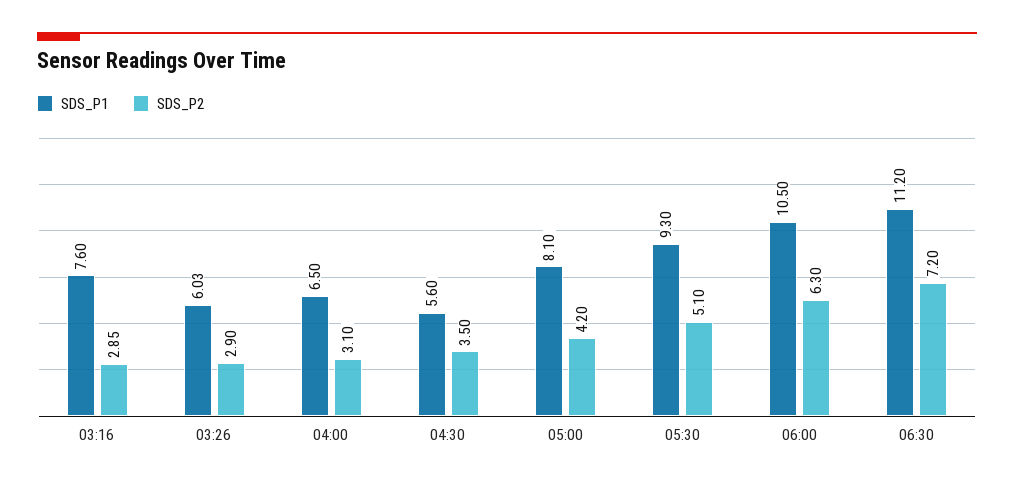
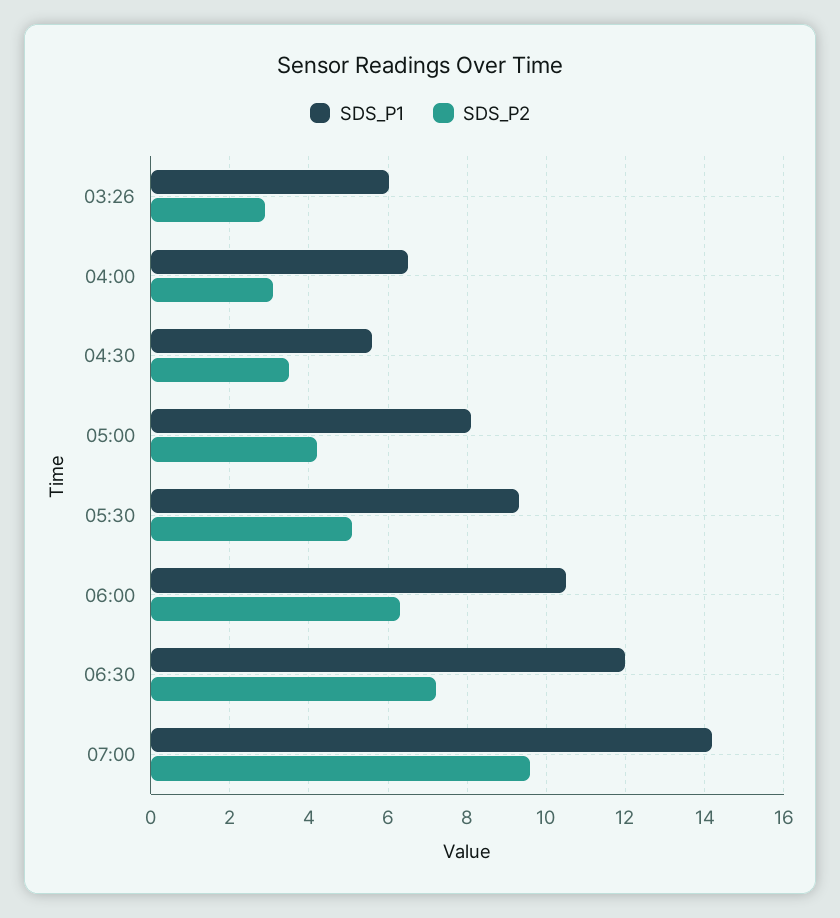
SDS_P1, 03:16: 7.6 -> none
SDS_P2, 03:16: 2.85 -> none
SDS_P1, 06:30: 11.2 -> 12
SDS_P1, 07:00: none -> 14.2
SDS_P2, 07:00: none -> 9.6

